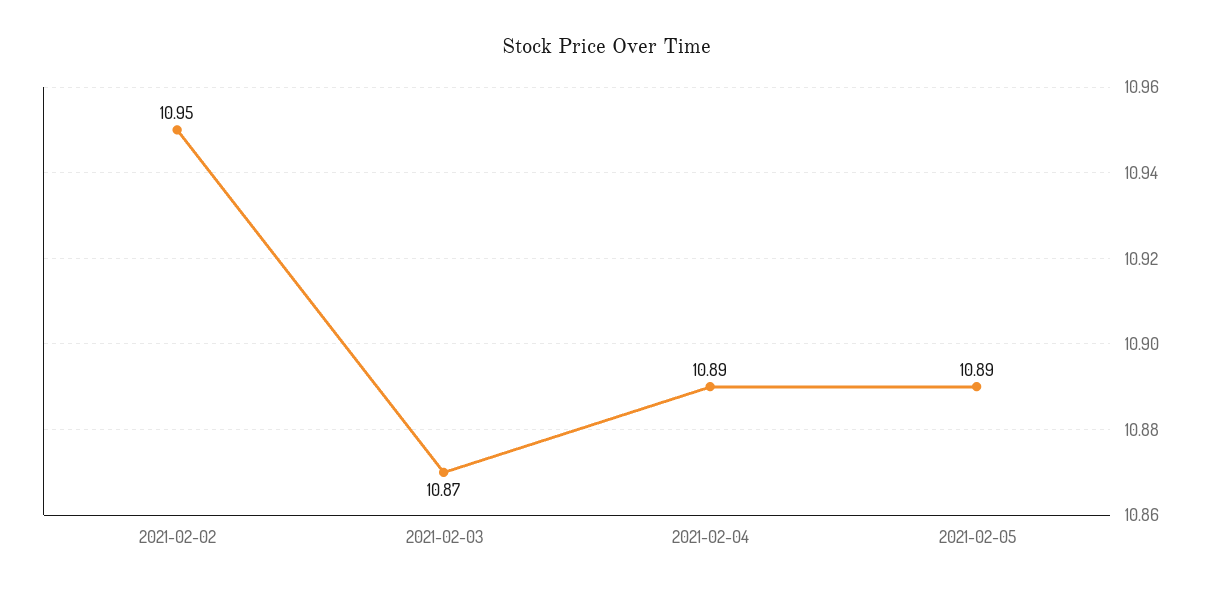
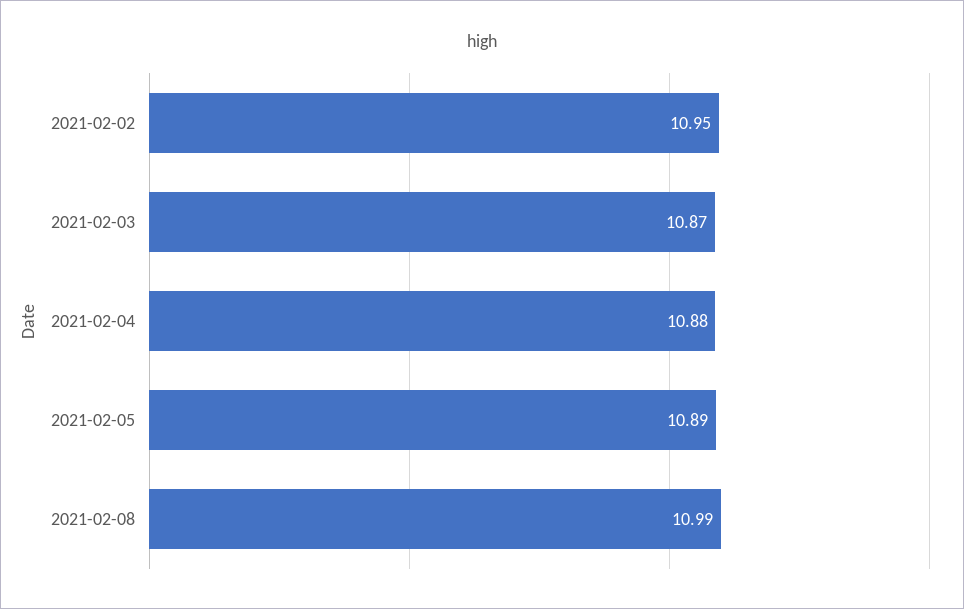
2021-02-04: 10.89 -> 10.88
2021-02-08: none -> 10.99

